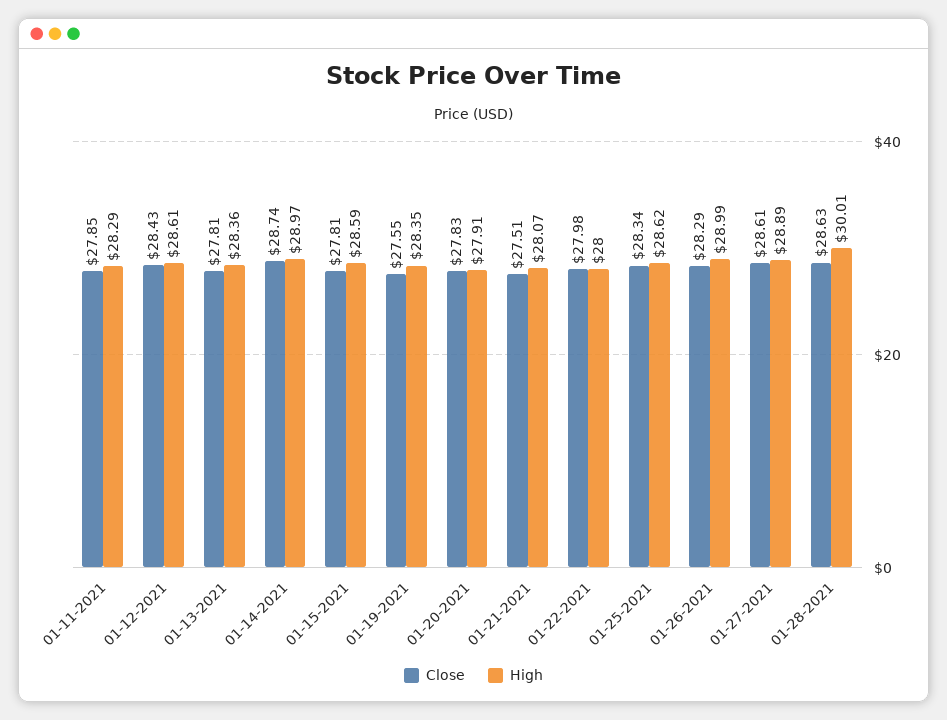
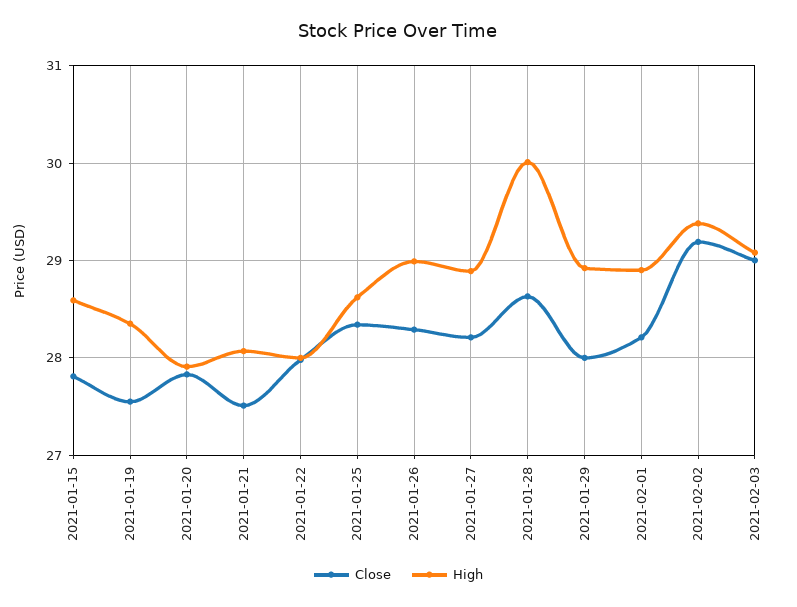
Close, 01-11-2021: 27.85 -> none
High, 01-11-2021: 28.29 -> none
Close, 01-12-2021: 28.43 -> none
High, 01-12-2021: 28.61 -> none
Close, 01-13-2021: 27.81 -> none
High, 01-13-2021: 28.36 -> none
Close, 01-14-2021: 28.74 -> none
High, 01-14-2021: 28.97 -> none
Close, 01-27-2021: 28.61 -> 28.2
Close, 2021-01-29: none -> 28
High, 2021-01-29: none -> 28.9
Close, 2021-02-01: none -> 28.2
High, 2021-02-01: none -> 28.9
Close, 2021-02-02: none -> 29.2
High, 2021-02-02: none -> 29.4
Close, 2021-02-03: none -> 29
High, 2021-02-03: none -> 29.1

